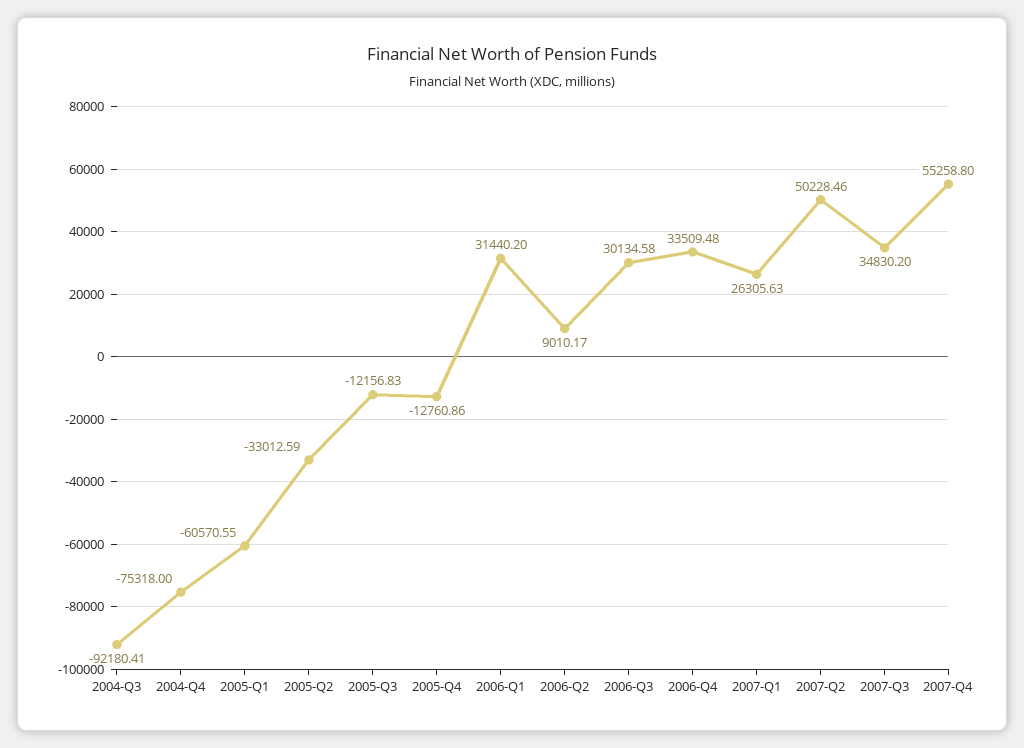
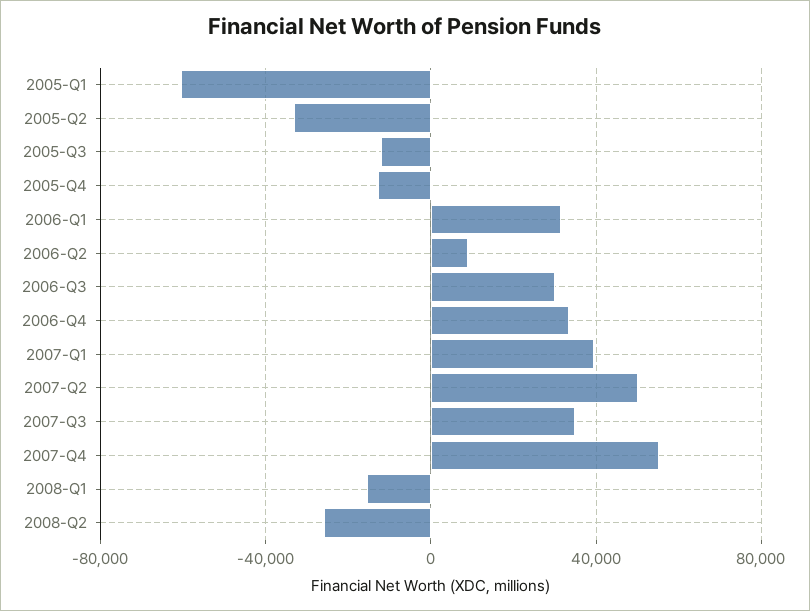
2004-Q3: -92180.41 -> none
2004-Q4: -75318 -> none
2007-Q1: 26305.63 -> 40000
2008-Q1: none -> -15000
2008-Q2: none -> -25000

